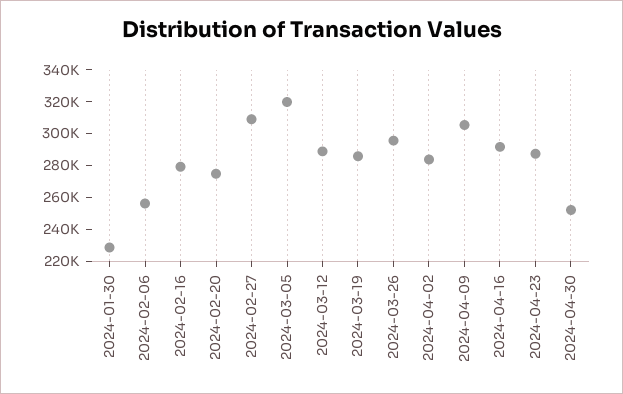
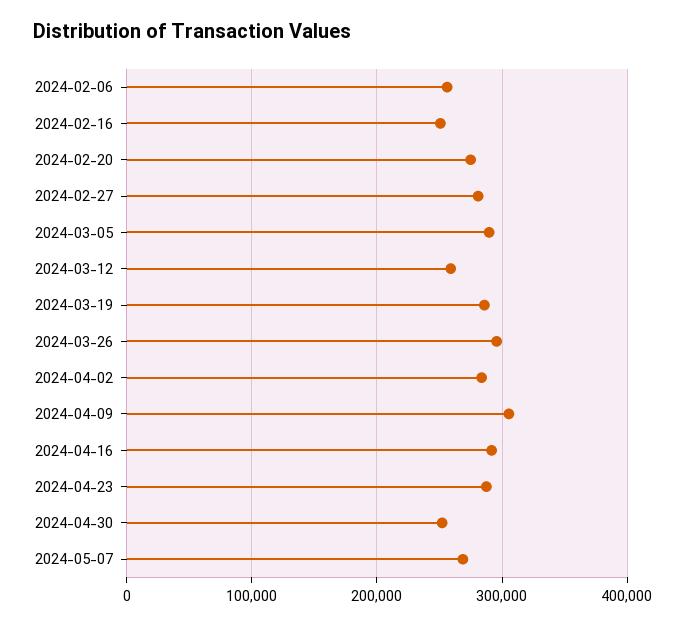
2024-01-30: 230000 -> none
2024-02-16: 280000 -> 250000
2024-02-27: 310000 -> 280000
2024-03-05: 320000 -> 290000
2024-03-12: 290000 -> 260000
2024-05-07: none -> 270000

